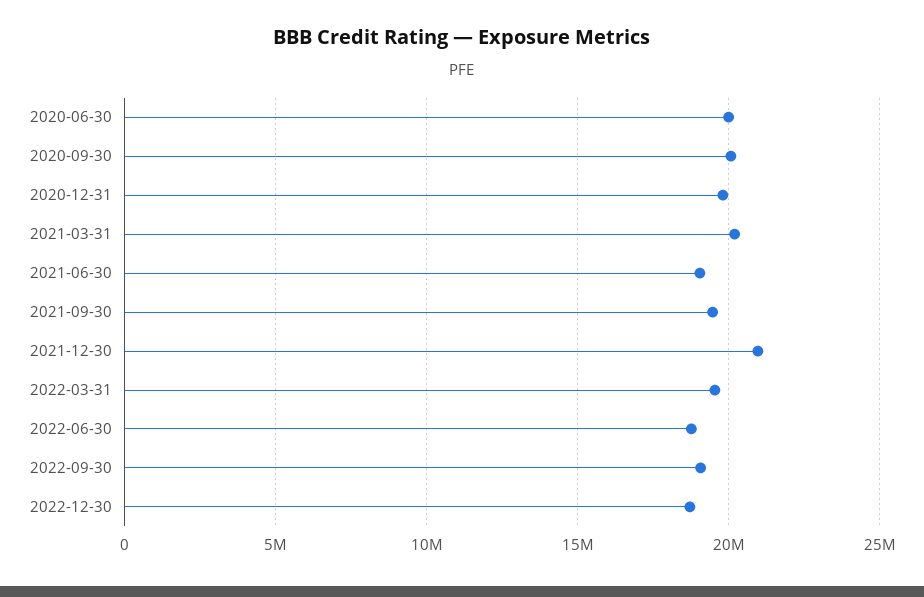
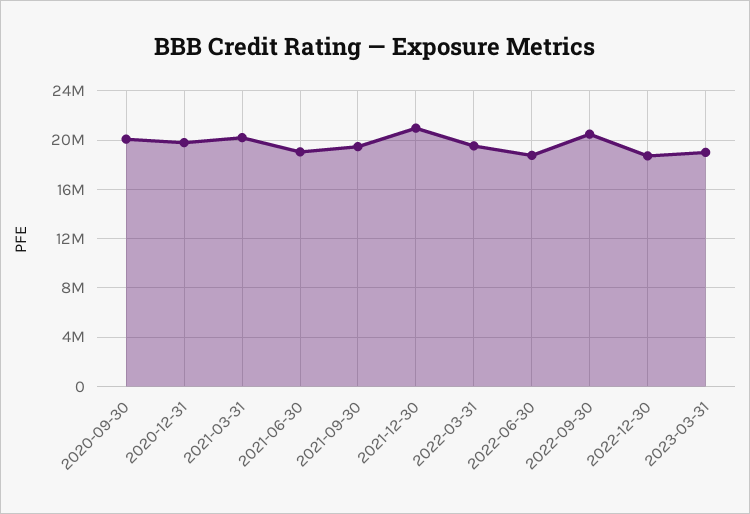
2020-06-30: 20000000 -> none
2022-09-30: 19000000 -> 20500000
2023-03-31: none -> 19000000

